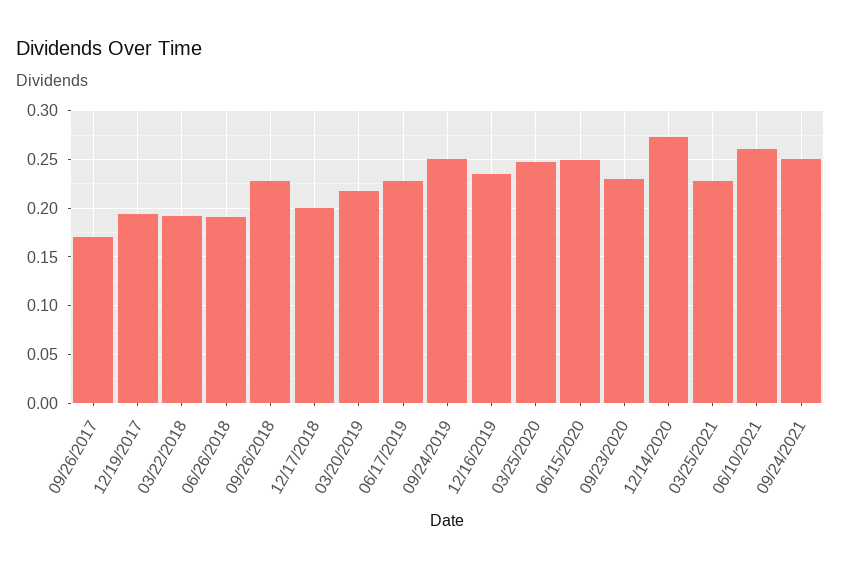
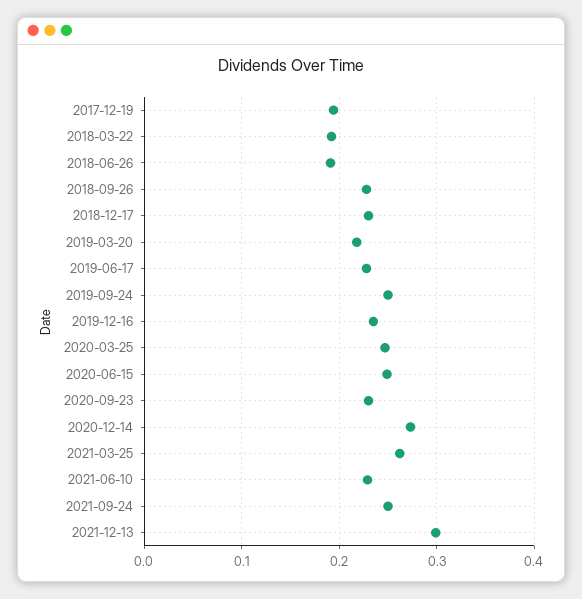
09/26/2017: 0.17 -> none
12/17/2018: 0.2 -> 0.23
03/25/2021: 0.23 -> 0.26
06/10/2021: 0.26 -> 0.23
2021-12-13: none -> 0.3

